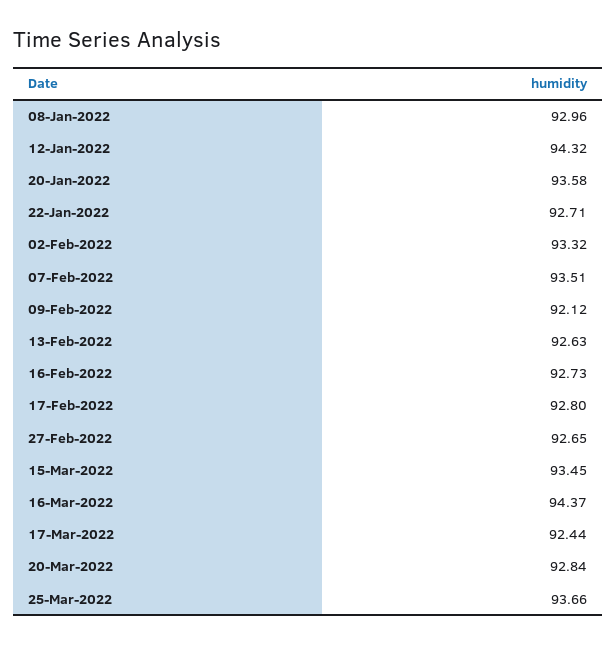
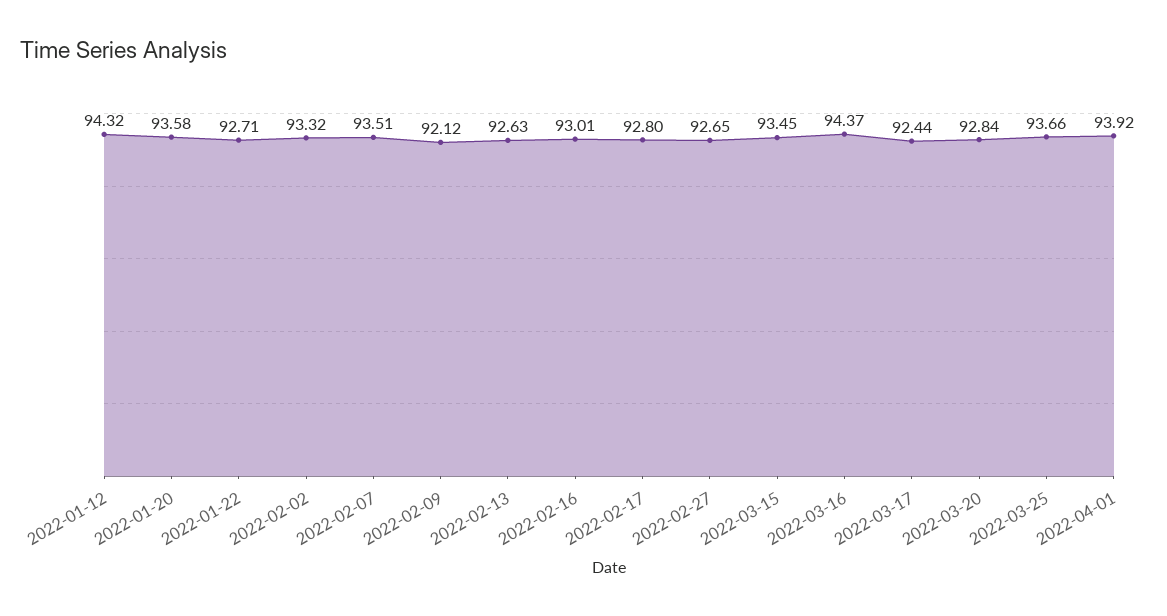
08-Jan-2022: 92.96 -> none
16-Feb-2022: 92.73 -> 93.01
2022-04-01: none -> 93.92

